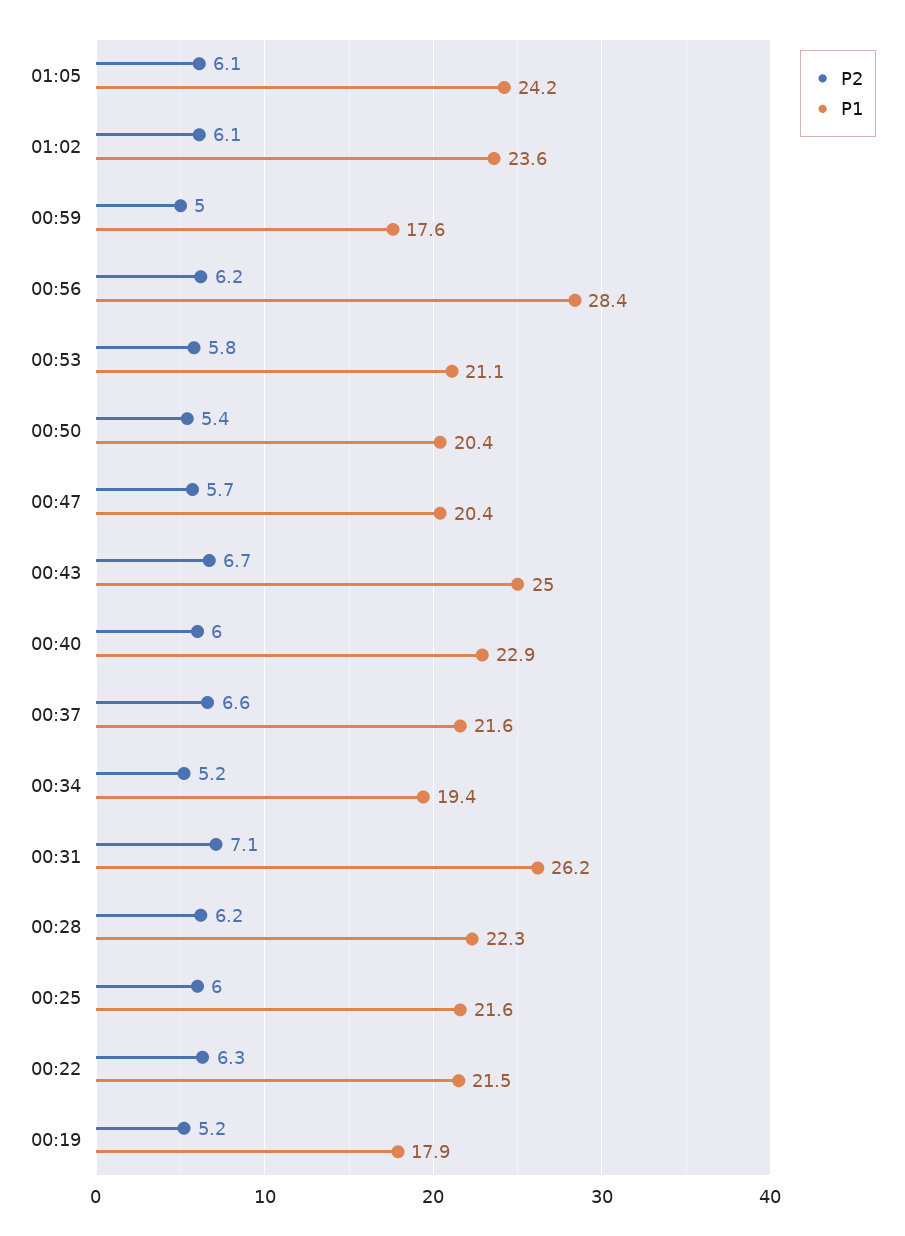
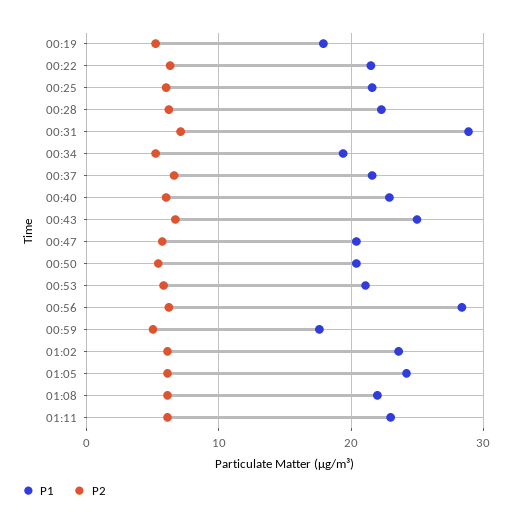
P1, 00:31: 26.2 -> 29
P1, 01:08: none -> 22
P2, 01:08: none -> 6
P1, 01:11: none -> 23
P2, 01:11: none -> 6

